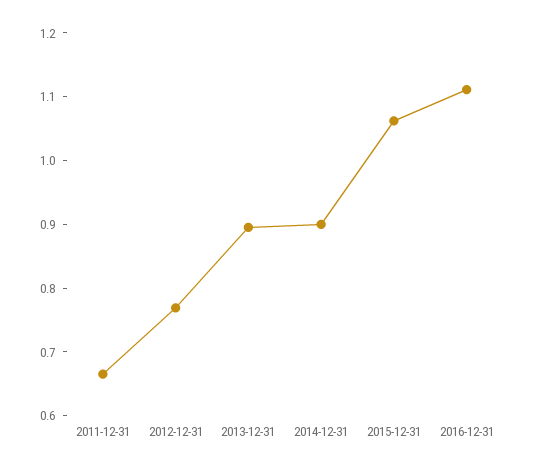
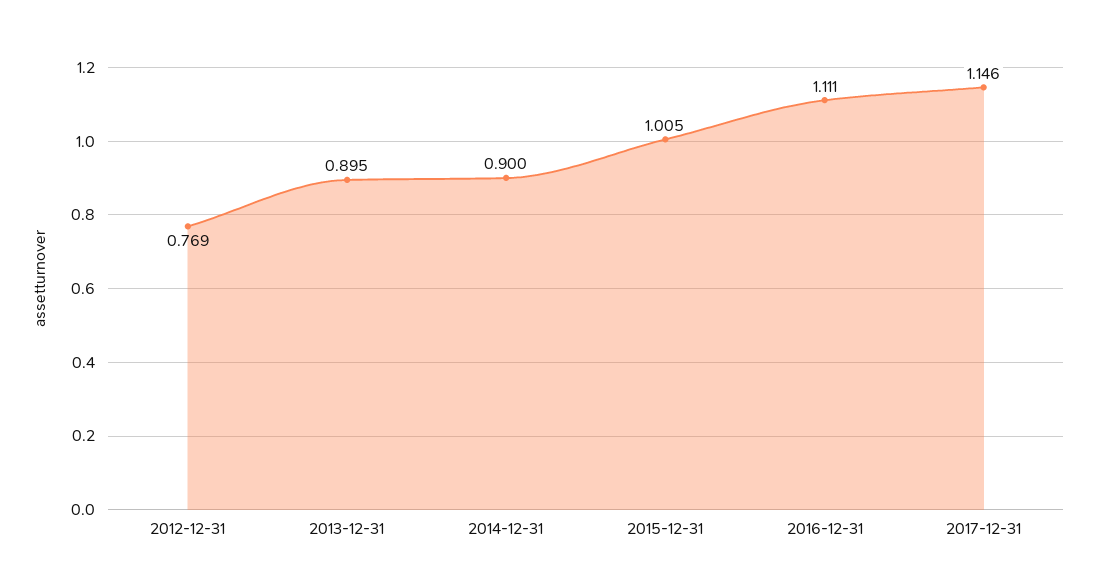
2011-12-31: 0.66 -> none
2015-12-31: 1.06 -> 1.005
2017-12-31: none -> 1.146

